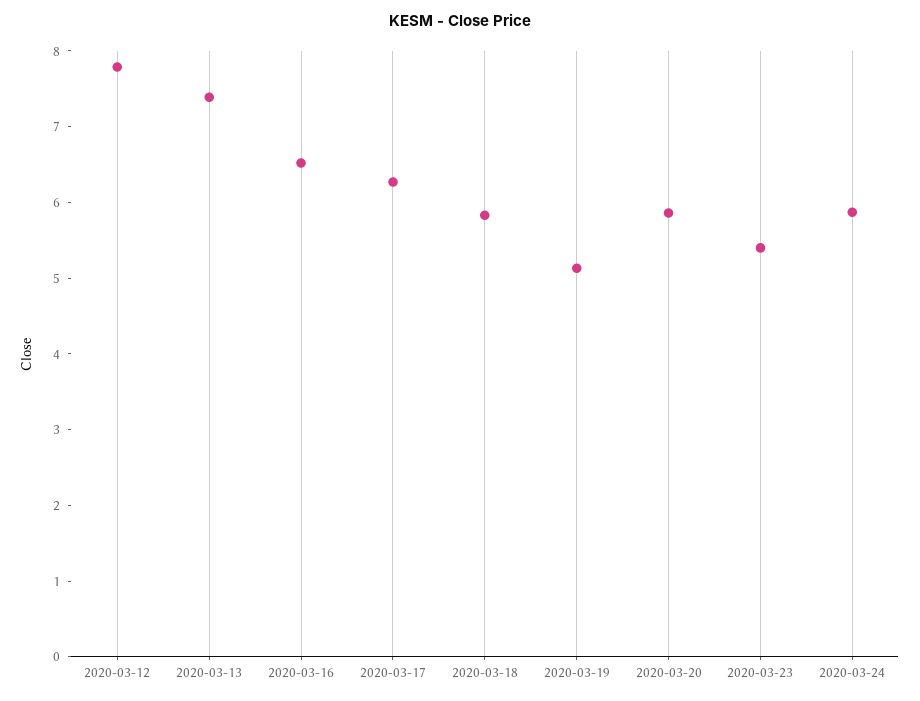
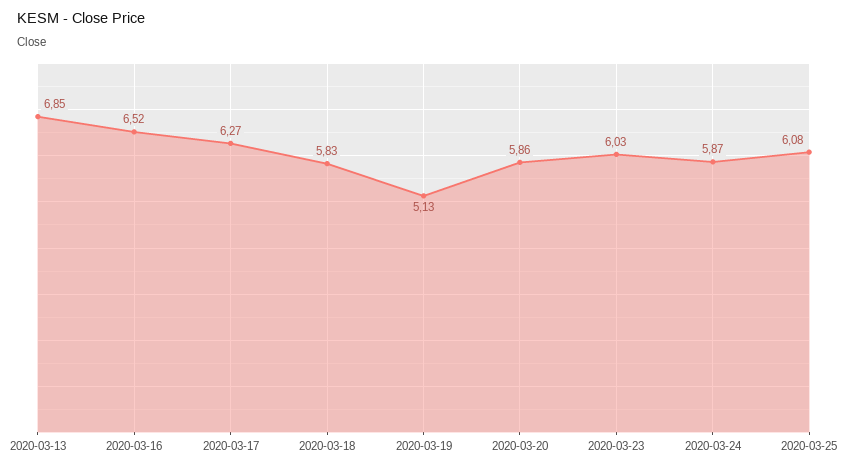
2020-03-12: 7.8 -> none
2020-03-13: 7.4 -> 6.85
2020-03-23: 5.4 -> 6.03
2020-03-25: none -> 6.08

